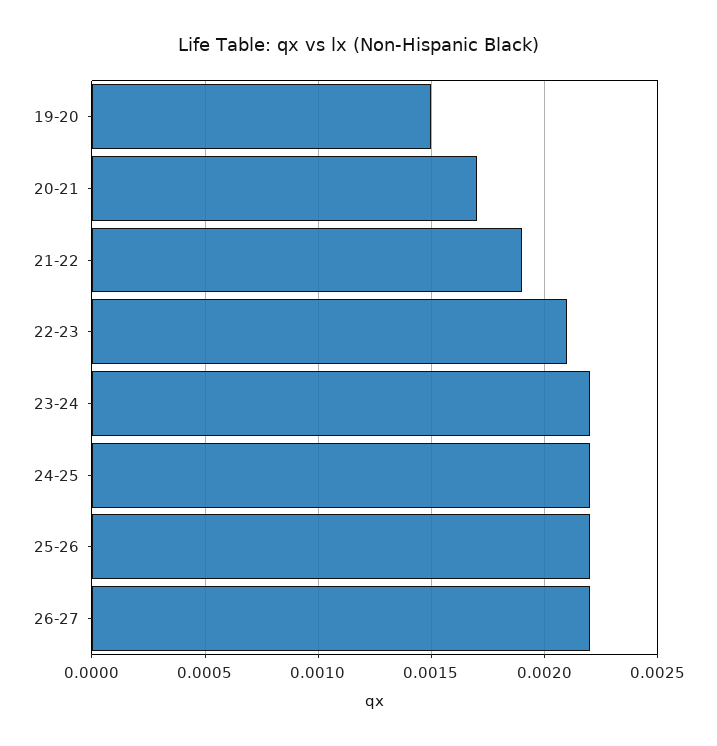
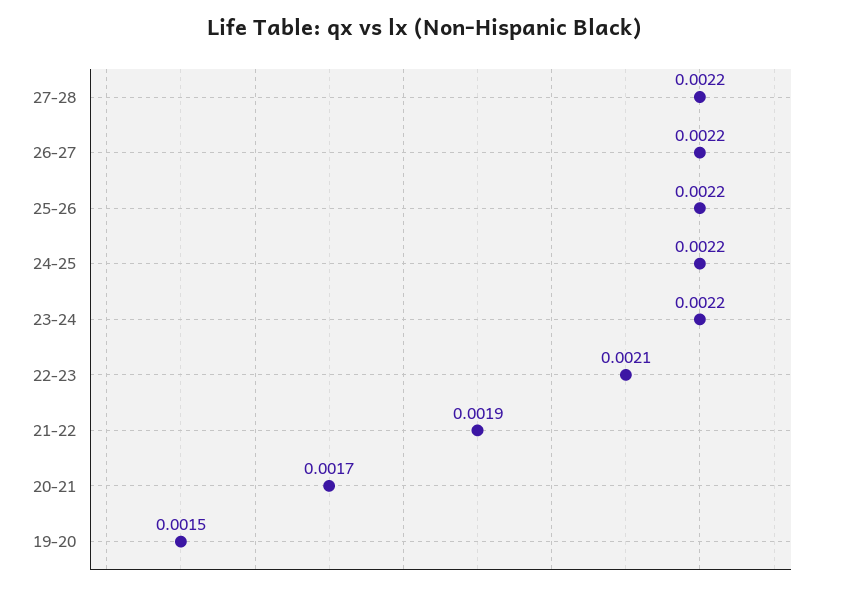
27-28: none -> 0.0022

